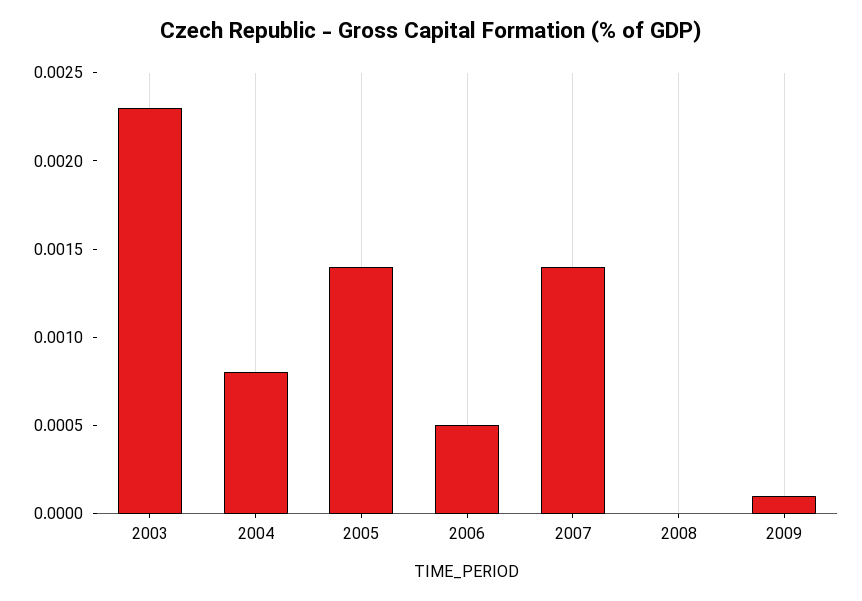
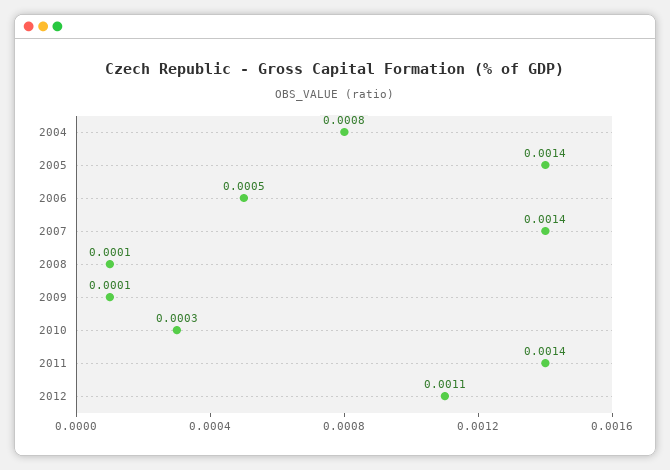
2003: 0.0023 -> none
2008: 0 -> 0.0001
2010: none -> 0.0003
2011: none -> 0.0014
2012: none -> 0.0011

